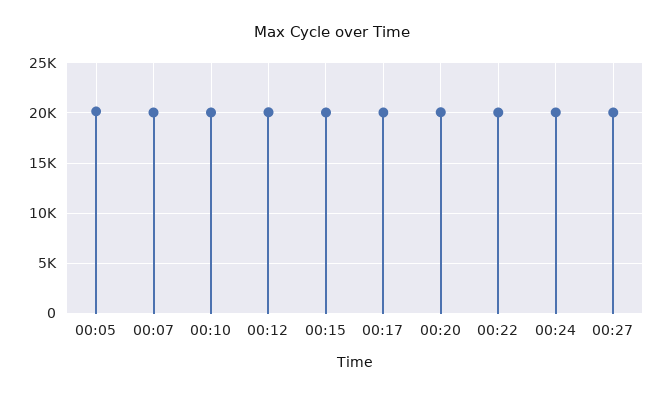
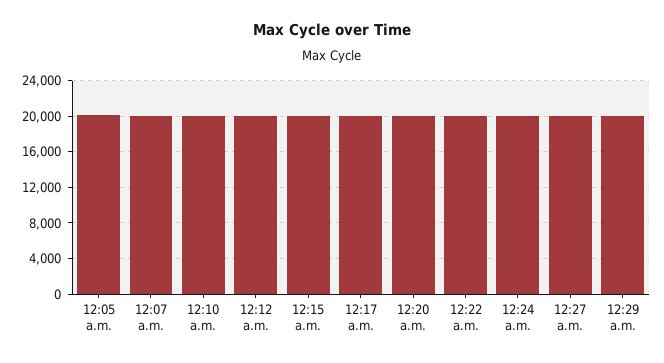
12:29 a.m.: none -> 20000

